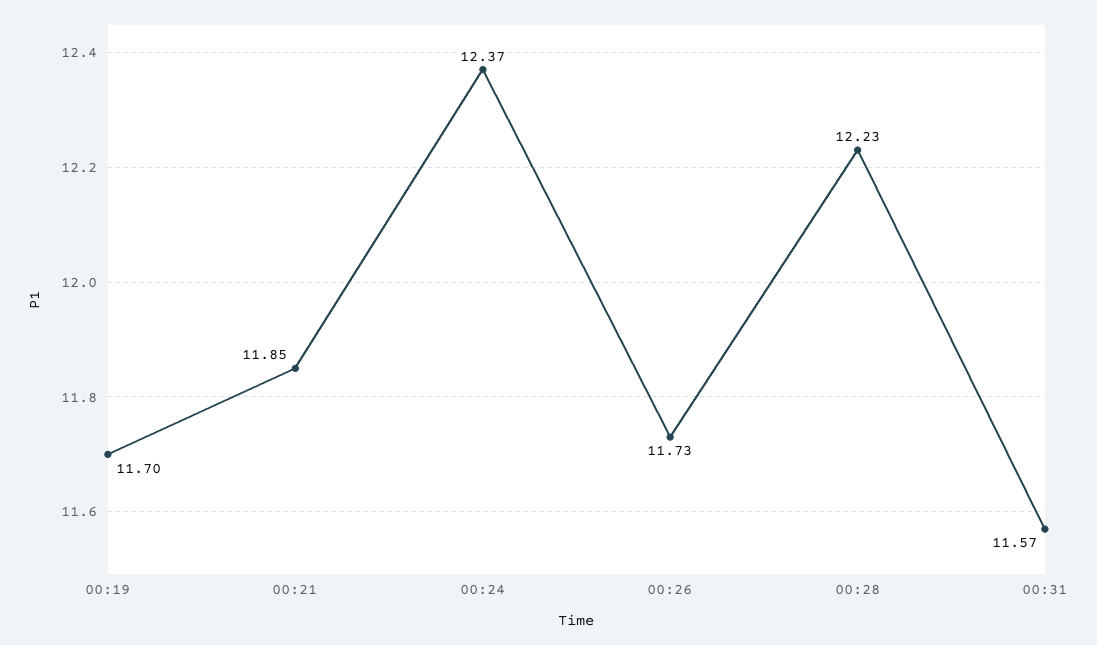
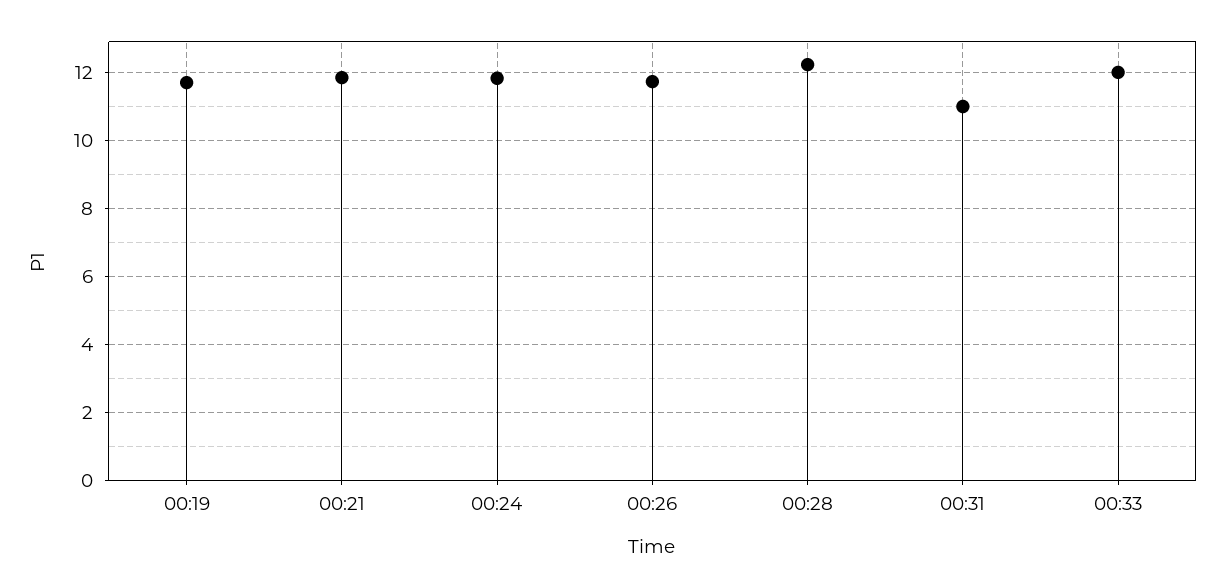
00:24: 12.37 -> 11.8
00:31: 11.57 -> 11
00:33: none -> 12

